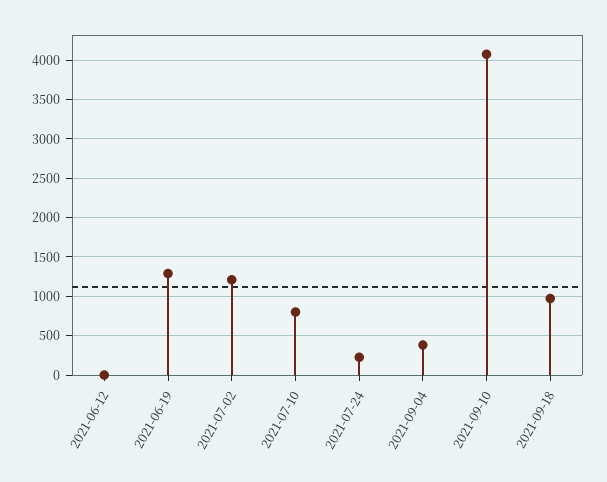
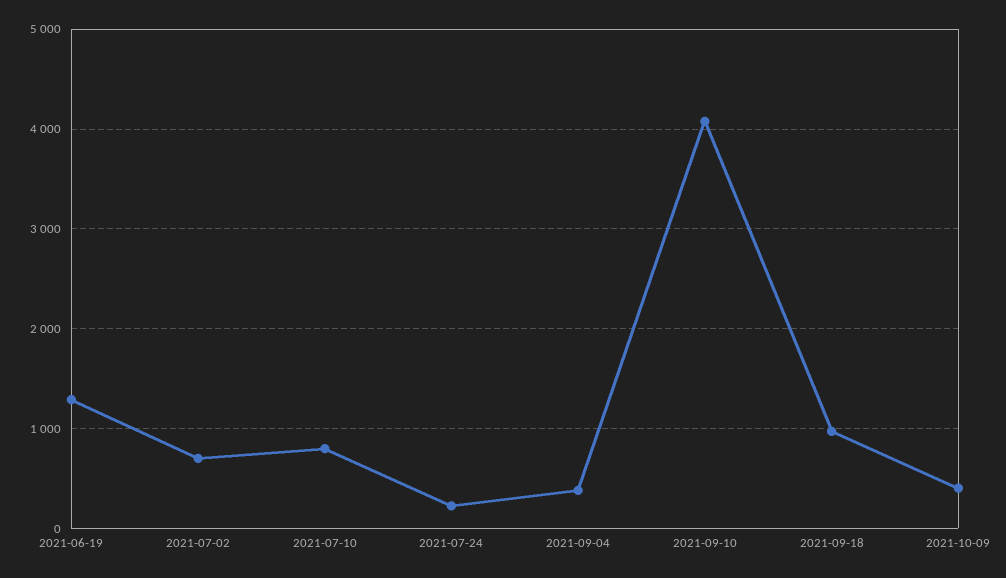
2021-06-12: 0 -> none
2021-07-02: 1200 -> 700
2021-10-09: none -> 400

